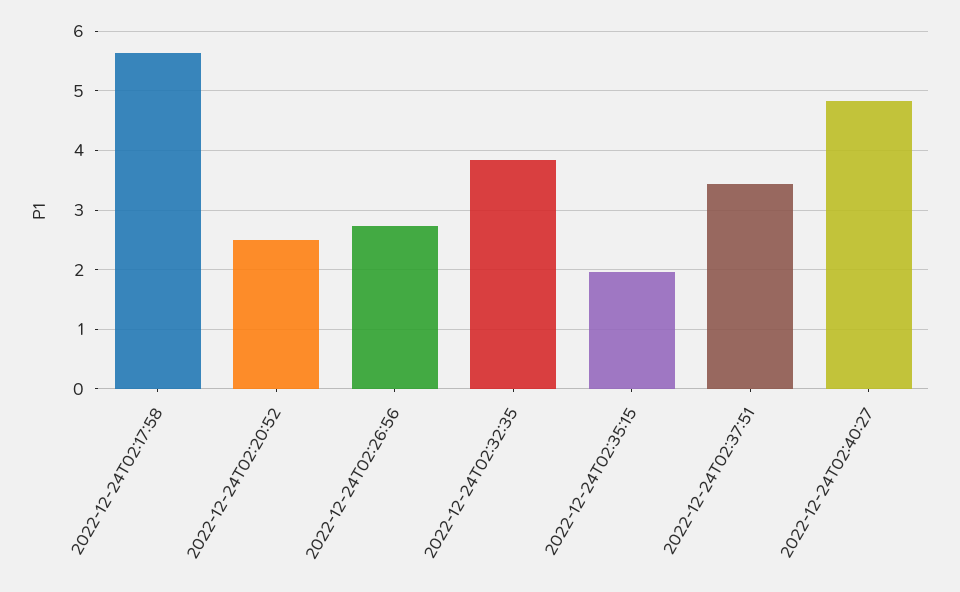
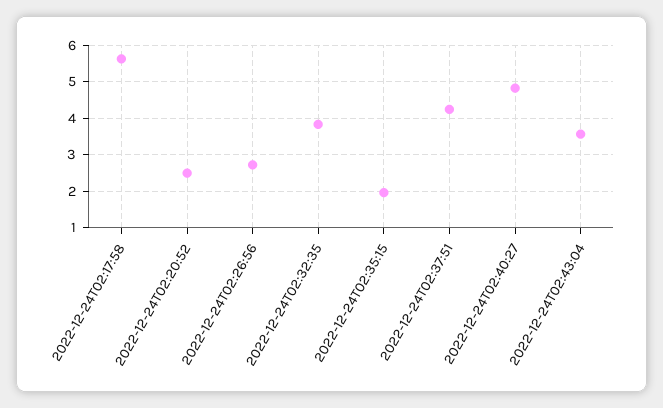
2022-12-24T02:37:51: 3.4 -> 4.2
2022-12-24T02:43:04: none -> 3.6

